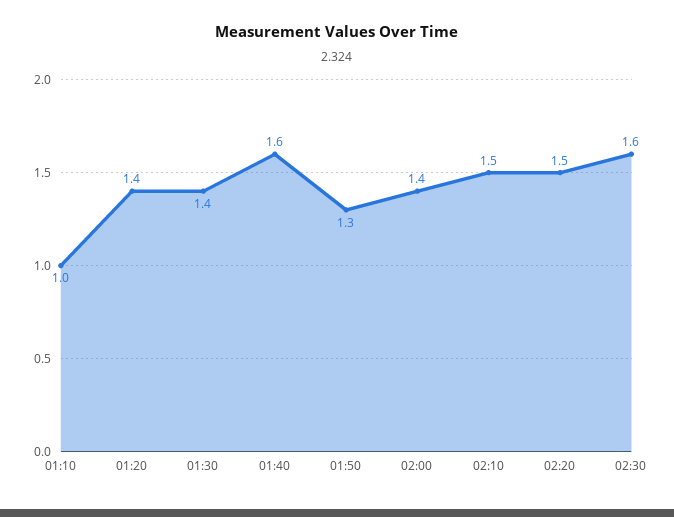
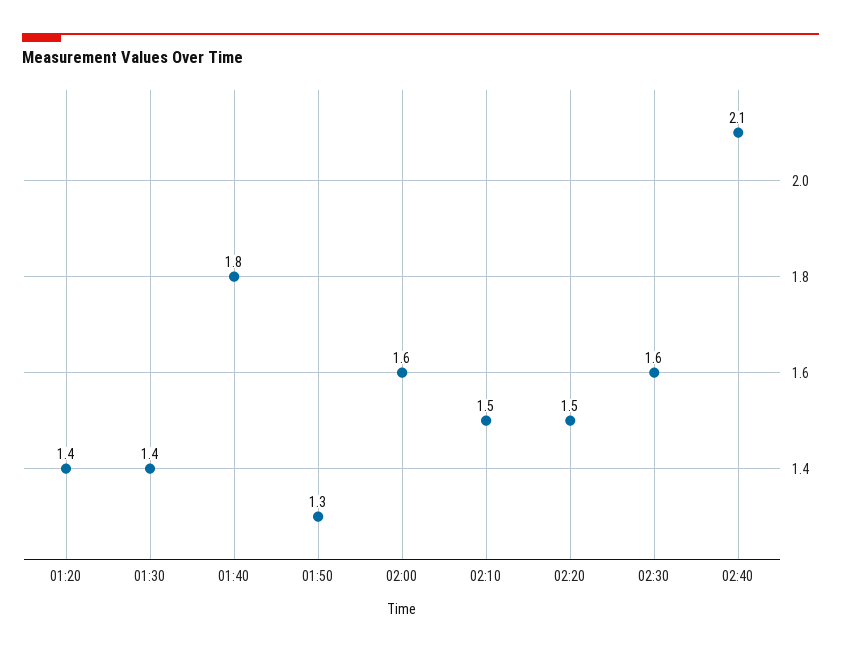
01:10: 1 -> none
01:40: 1.6 -> 1.8
02:00: 1.4 -> 1.6
02:40: none -> 2.1

